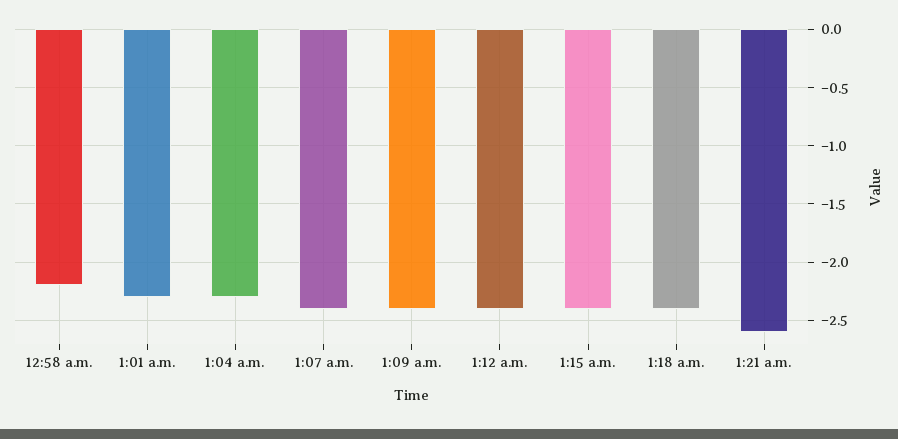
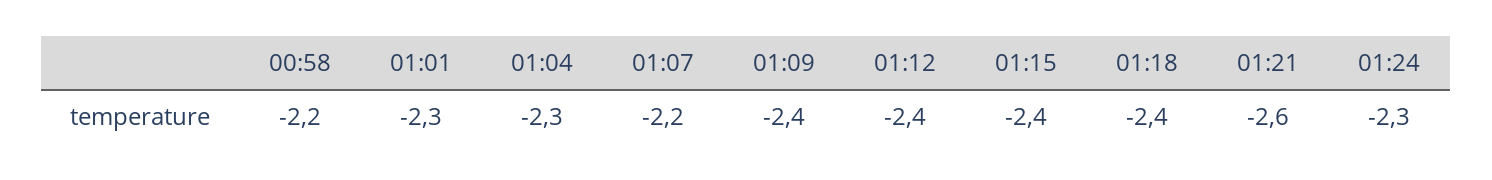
1:07 a.m.: -2.4 -> -2.2
01:24: none -> -2.3

